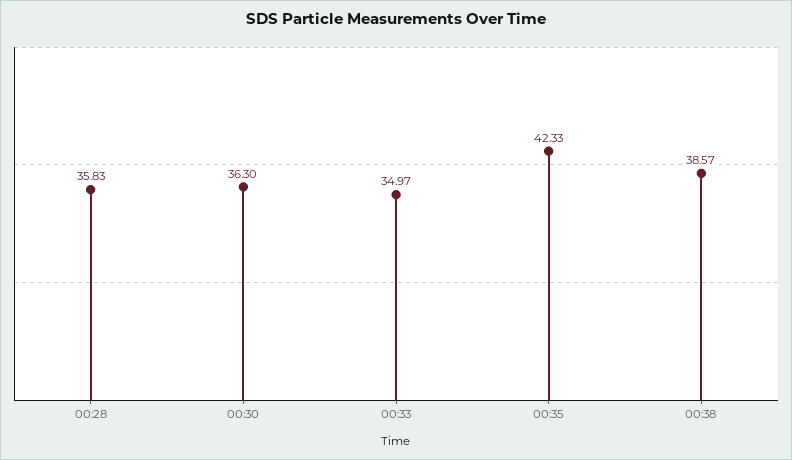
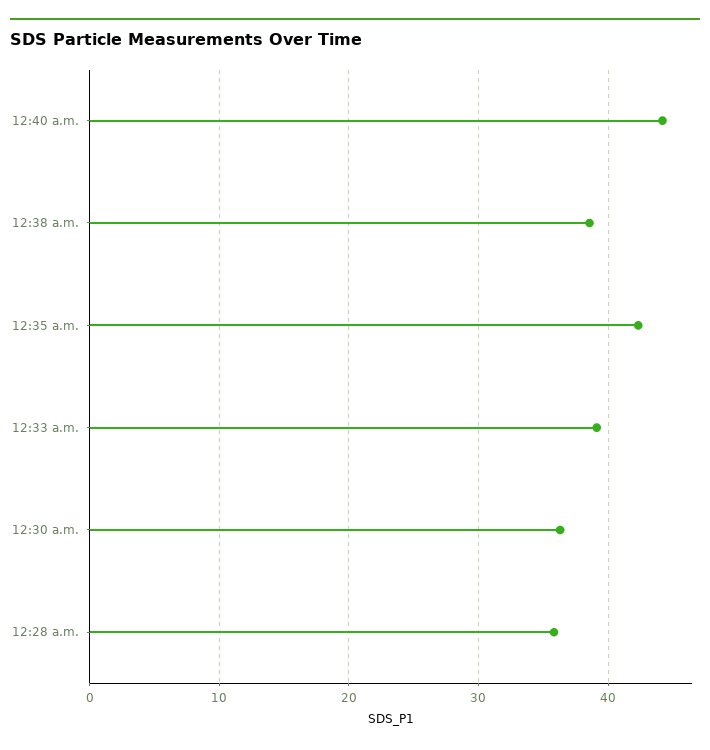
00:33: 34.97 -> 39
12:40 a.m.: none -> 44

